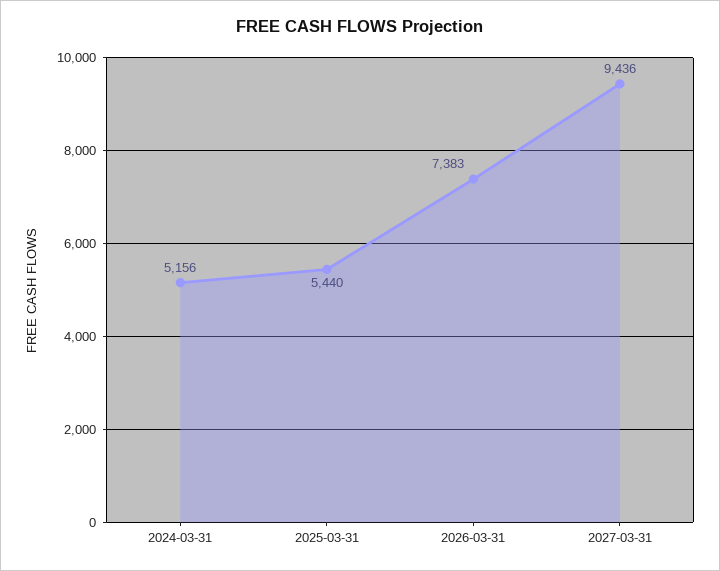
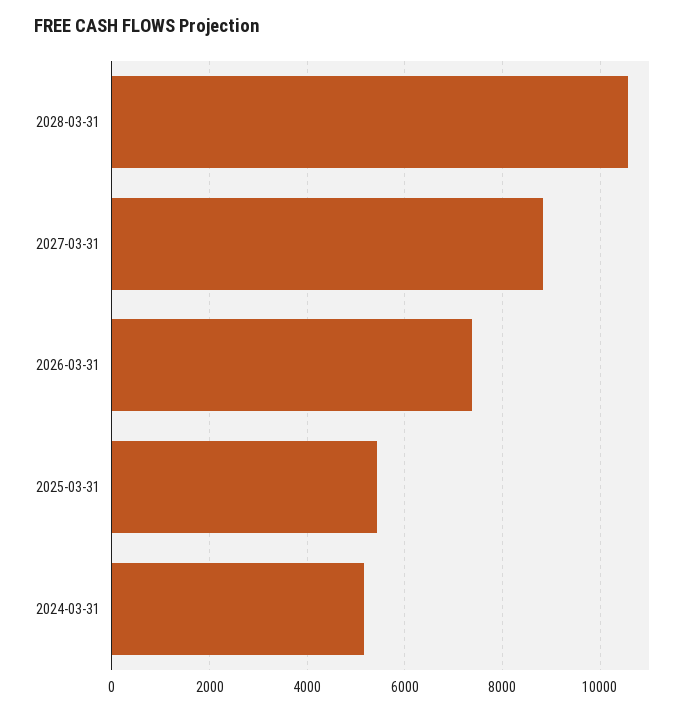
2027-03-31: 9436 -> 8800
2028-03-31: none -> 10600

